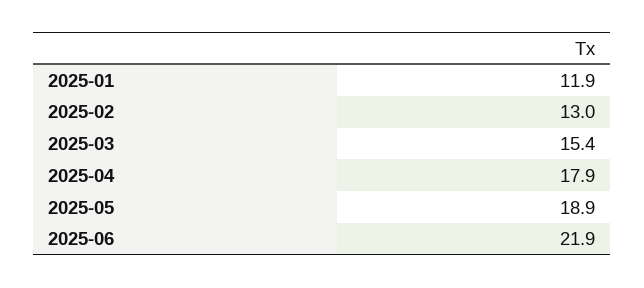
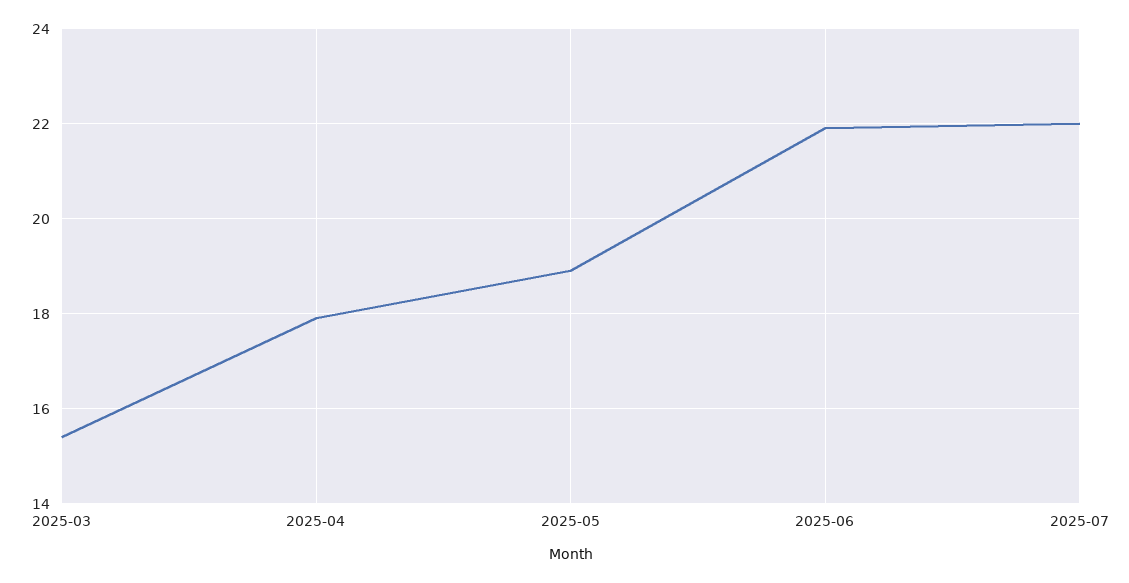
2025-01: 11.9 -> none
2025-02: 13 -> none
2025-07: none -> 22

